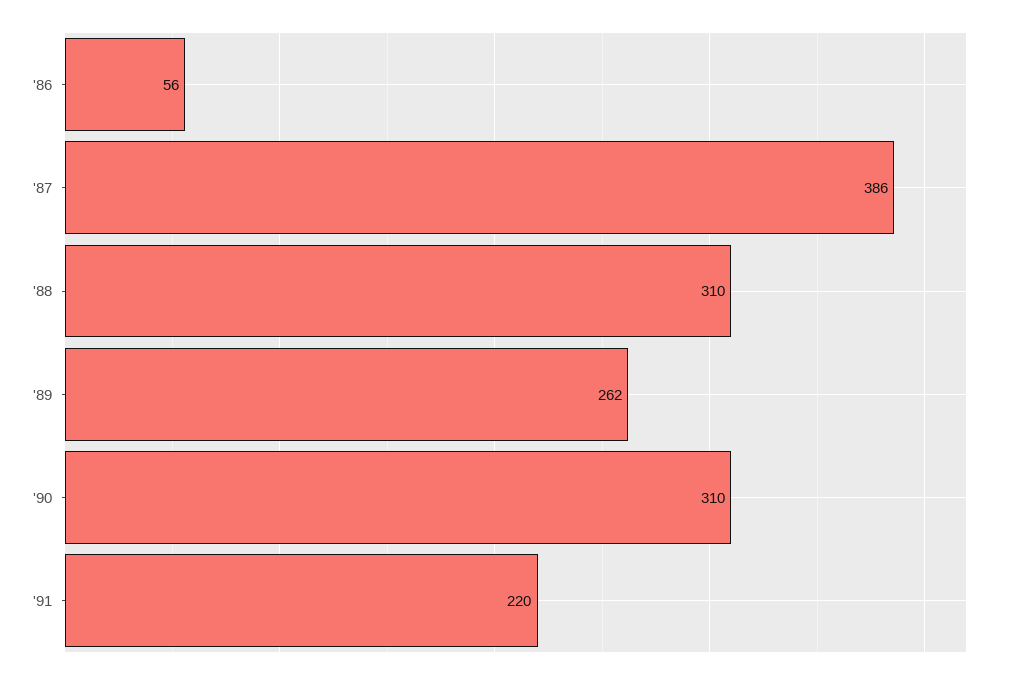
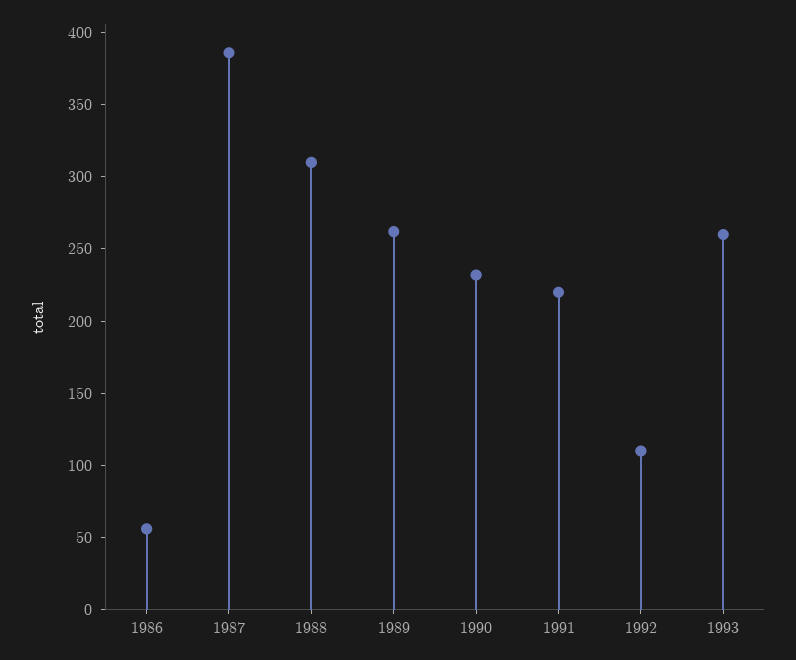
'90: 310 -> 230
1992: none -> 110
1993: none -> 260

